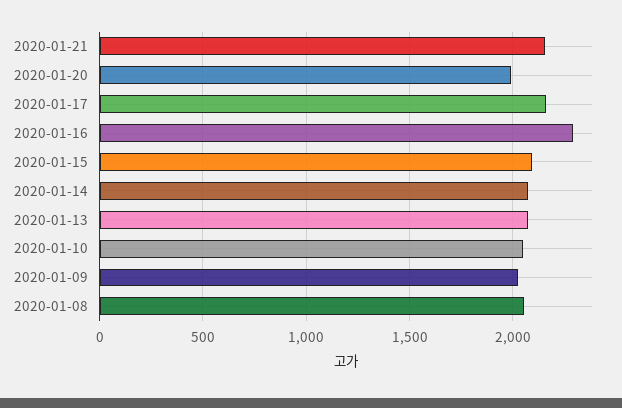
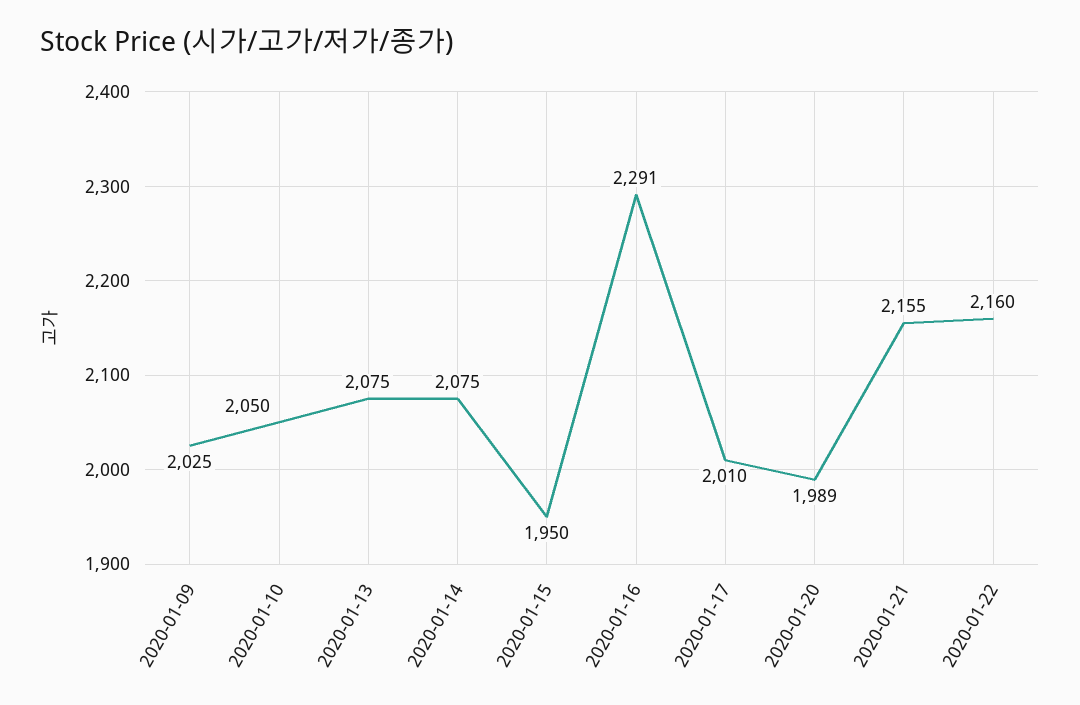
2020-01-17: 2150 -> 2010
2020-01-15: 2100 -> 1950
2020-01-08: 2050 -> none
2020-01-22: none -> 2160

